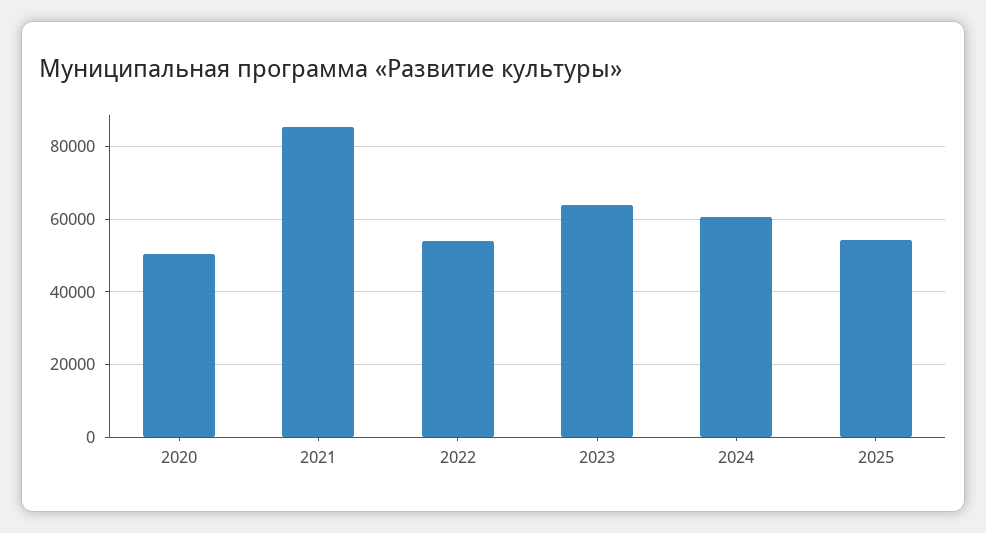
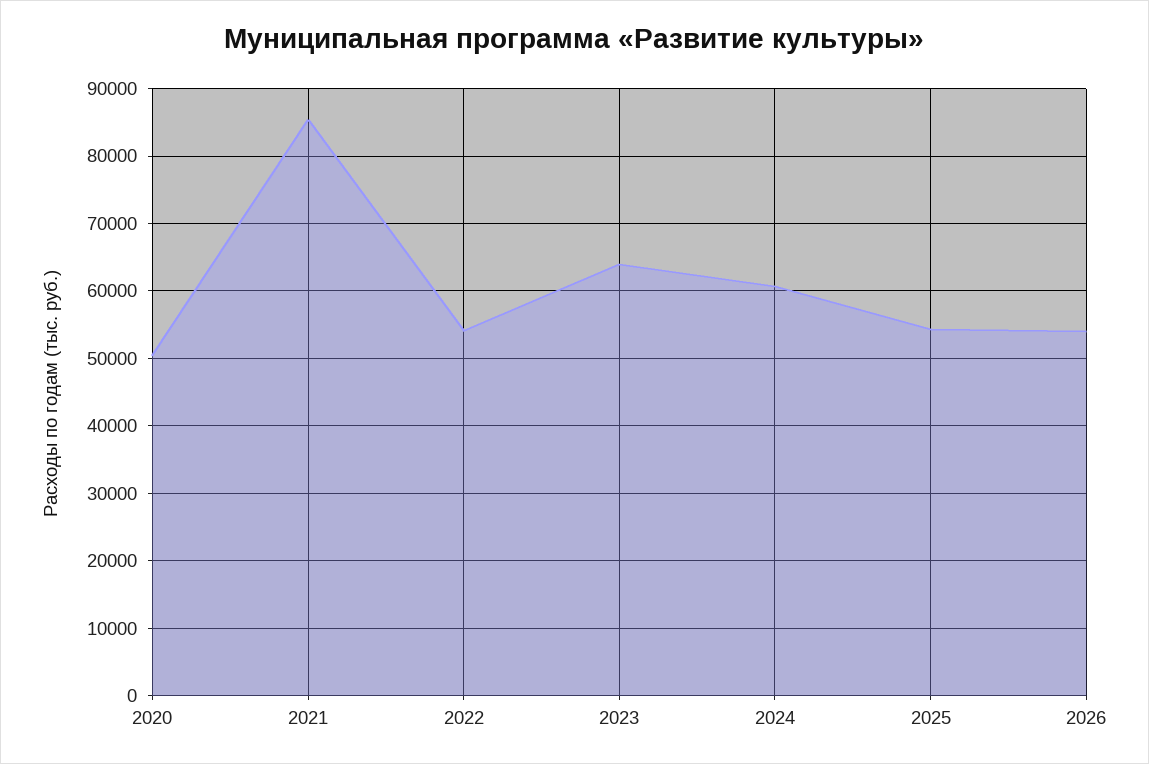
2026: none -> 54000

